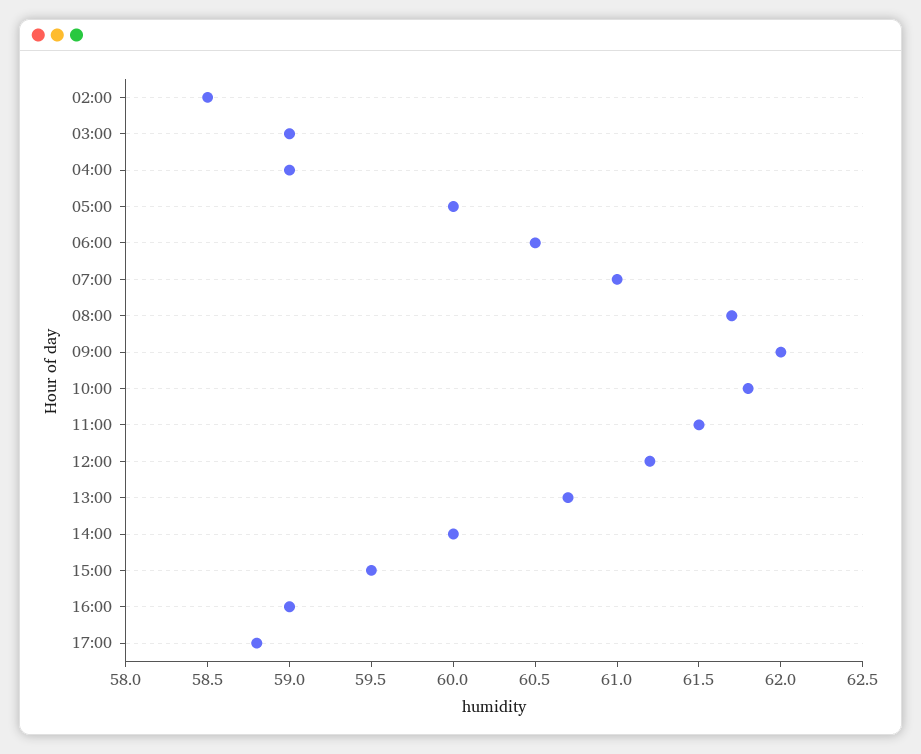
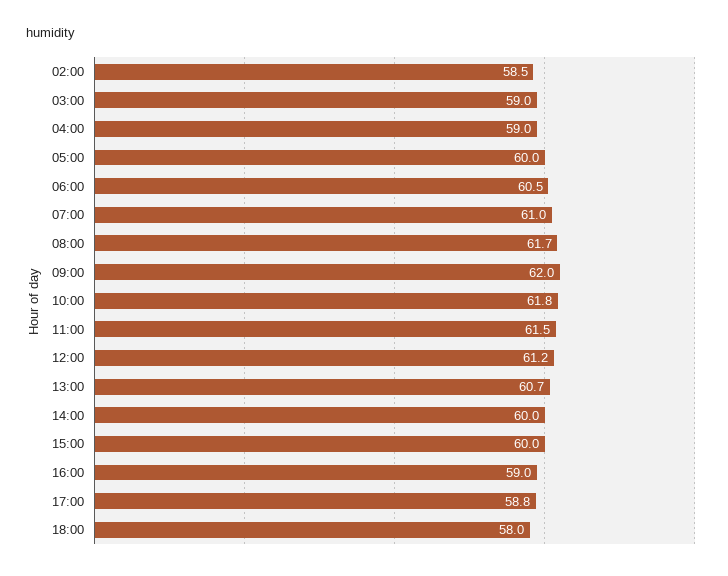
15:00: 59.5 -> 60
18:00: none -> 58

